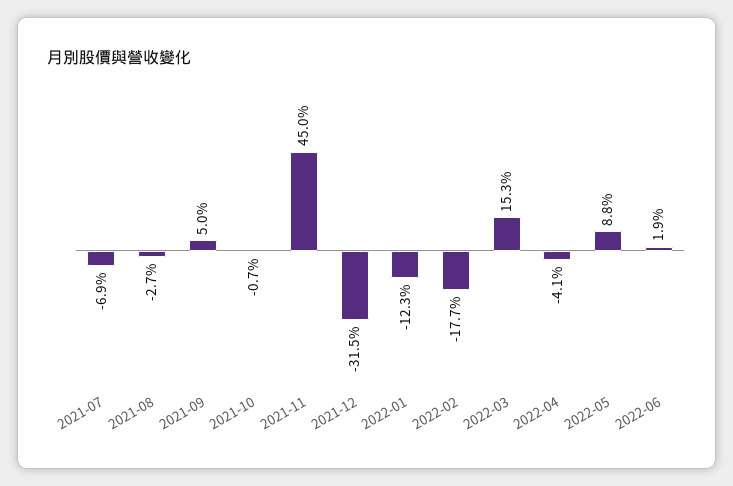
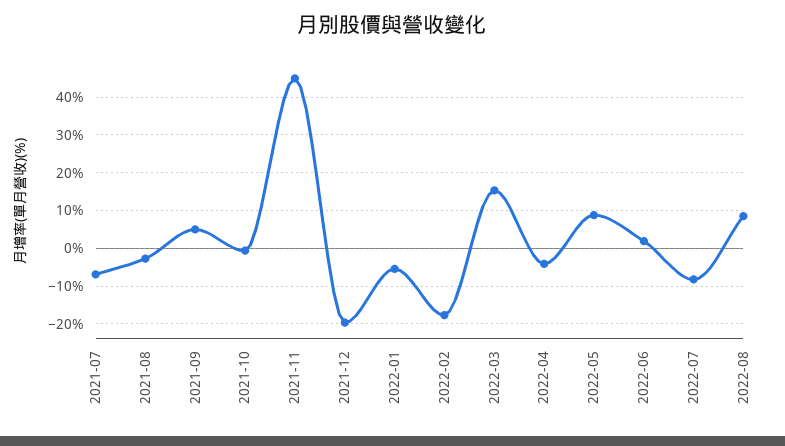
2021-12: -31.5 -> -20
2022-01: -12.3 -> -6
2022-07: none -> -8
2022-08: none -> 8

